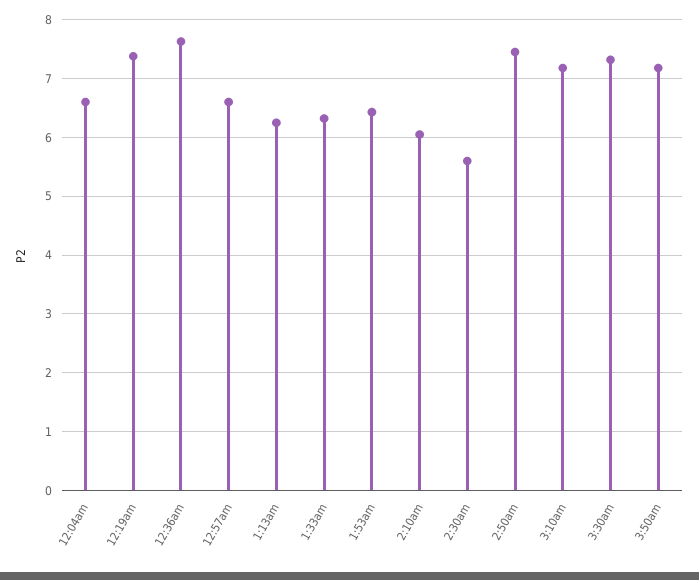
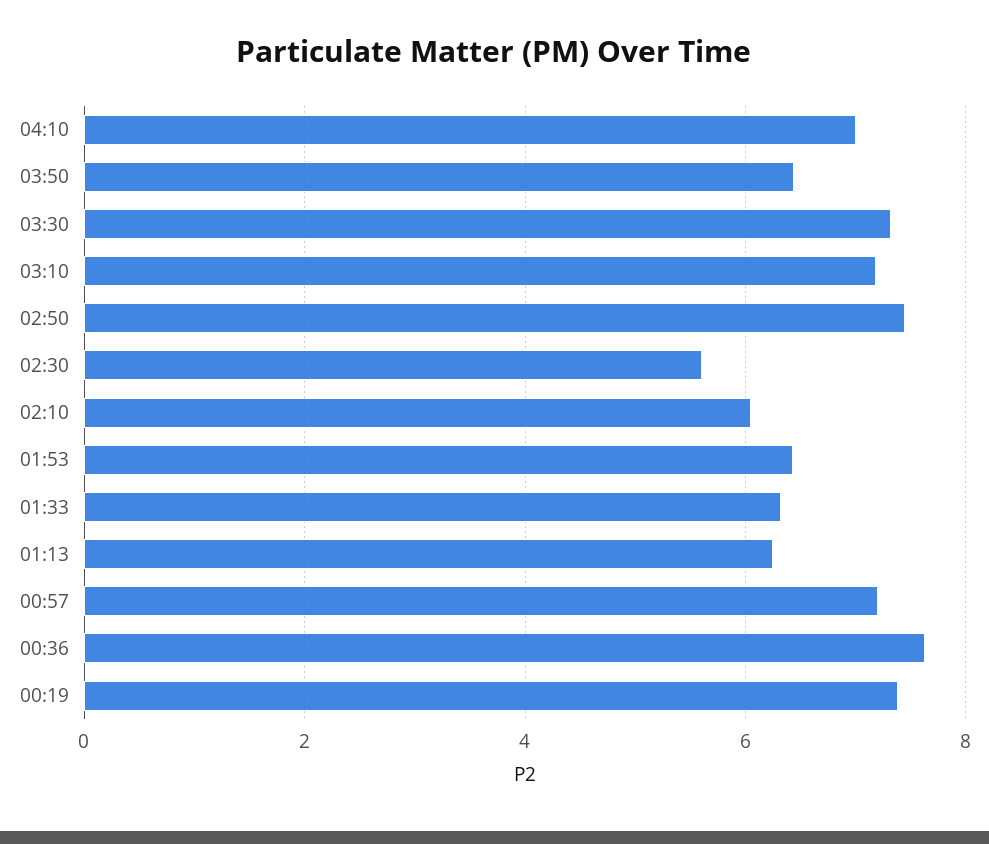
12:04am: 6.6 -> none
12:57am: 6.6 -> 7.2
3:50am: 7.2 -> 6.4
04:10: none -> 7

